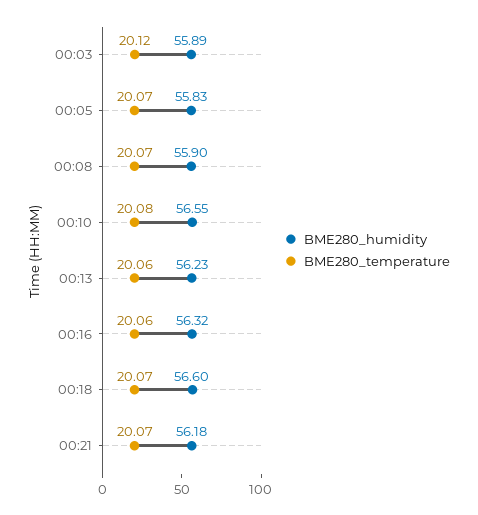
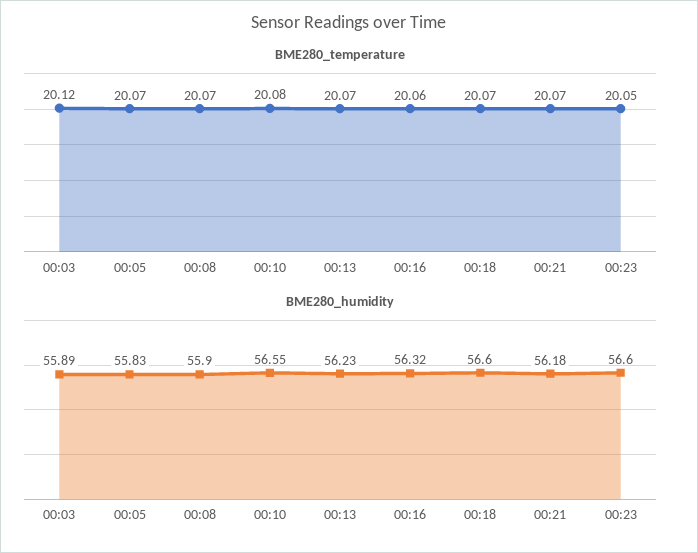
BME280_temperature, 00:13: 20.06 -> 20.07
BME280_temperature, 00:23: none -> 20.05
BME280_humidity, 00:23: none -> 56.6

